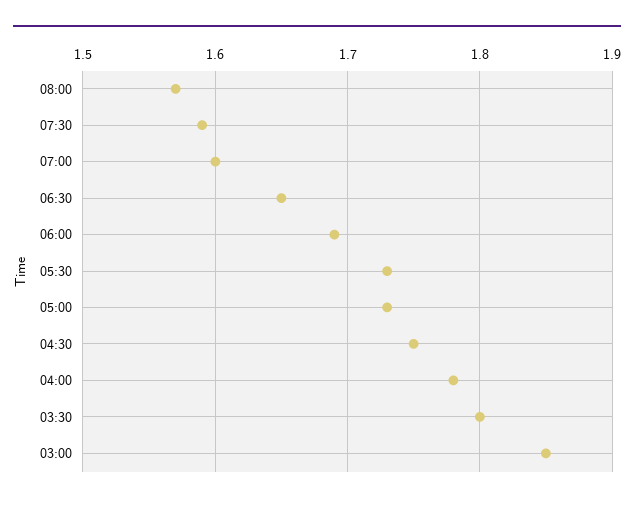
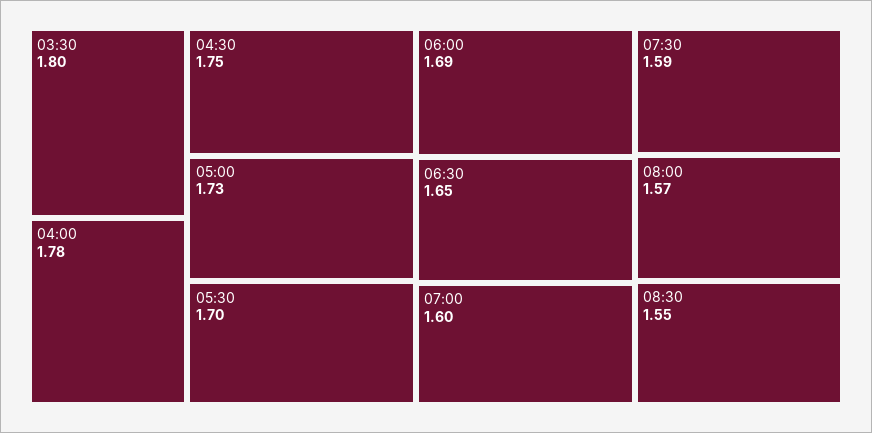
05:30: 1.73 -> 1.7
03:00: 1.85 -> none
08:30: none -> 1.55

